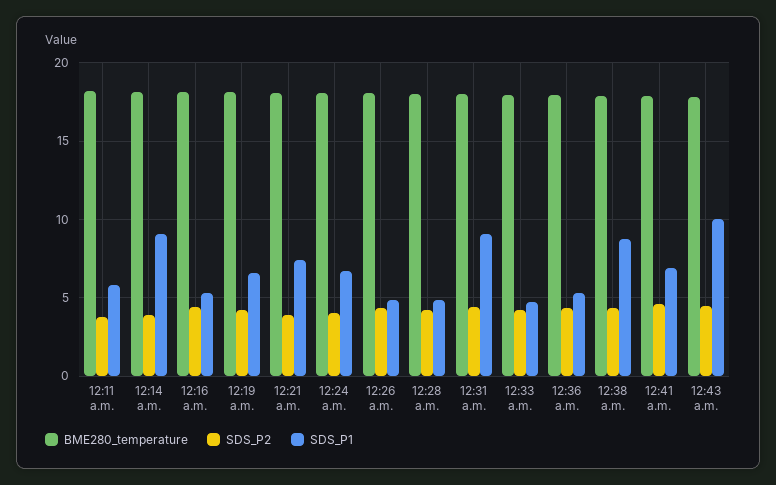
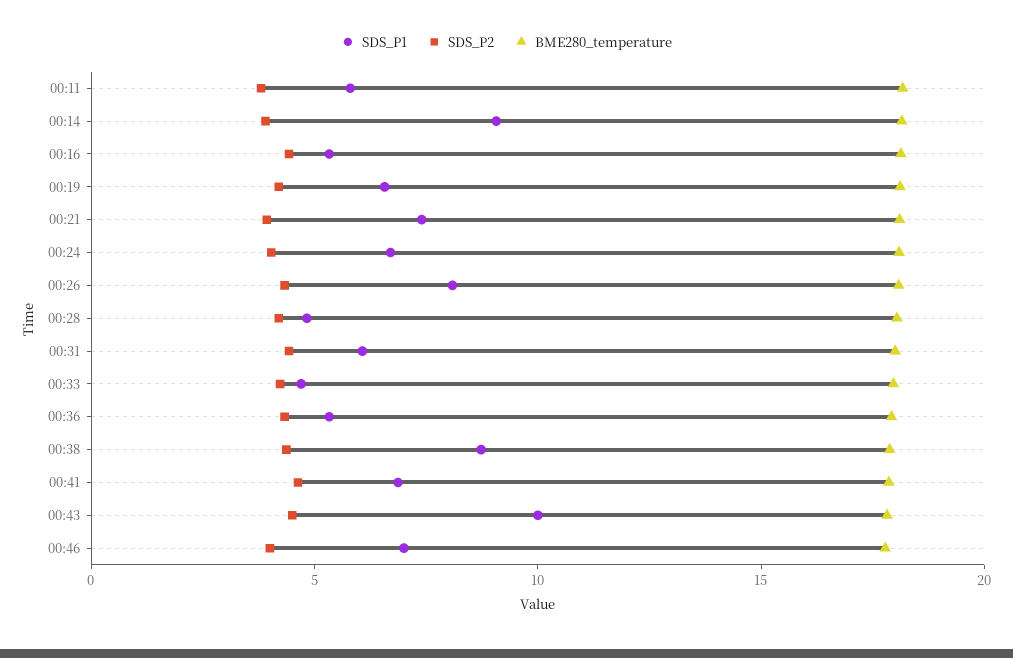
SDS_P1, 12:26 a.m.: 5 -> 8
SDS_P1, 12:31 a.m.: 9 -> 6
SDS_P1, 00:46: none -> 7
SDS_P2, 00:46: none -> 4
BME280_temperature, 00:46: none -> 18

